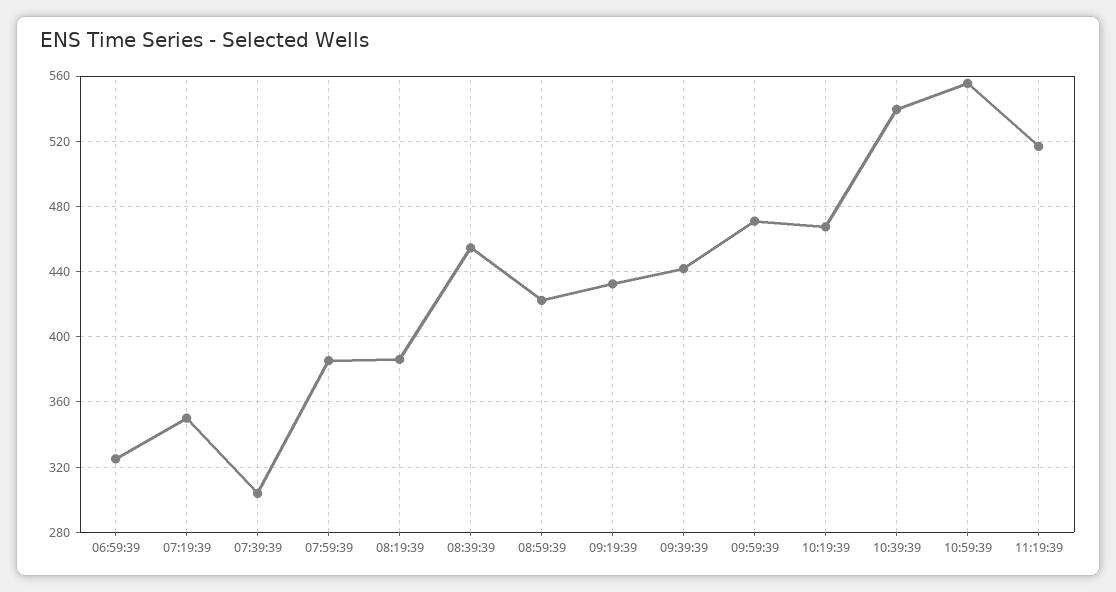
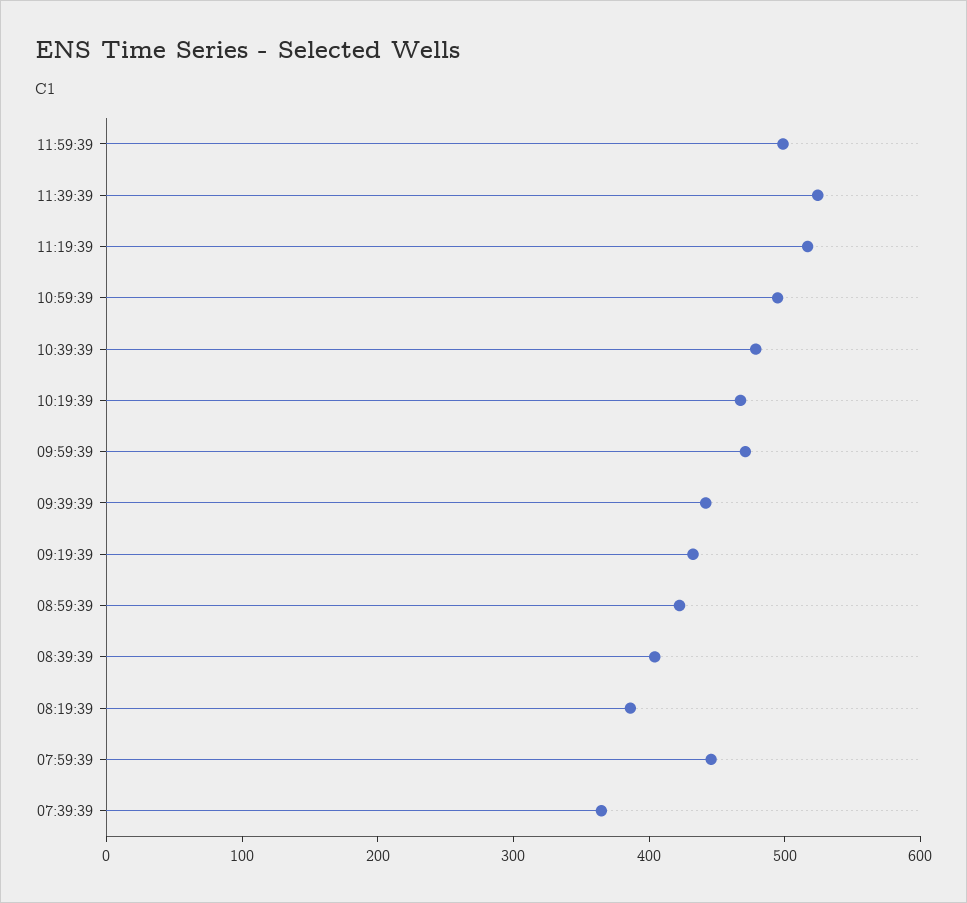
06:59:39: 325 -> none
07:19:39: 350 -> none
07:39:39: 305 -> 360
07:59:39: 385 -> 440
08:39:39: 455 -> 400
10:39:39: 540 -> 480
10:59:39: 555 -> 500
11:59:39: none -> 500
11:39:39: none -> 520

